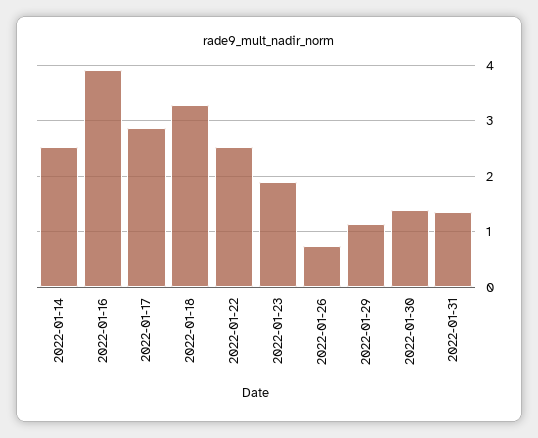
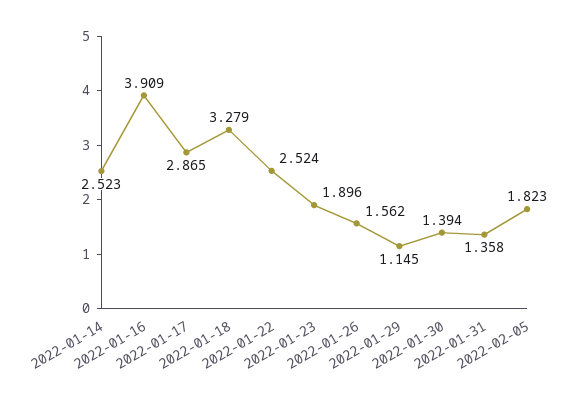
2022-01-26: 0.8 -> 1.562
2022-02-05: none -> 1.823

